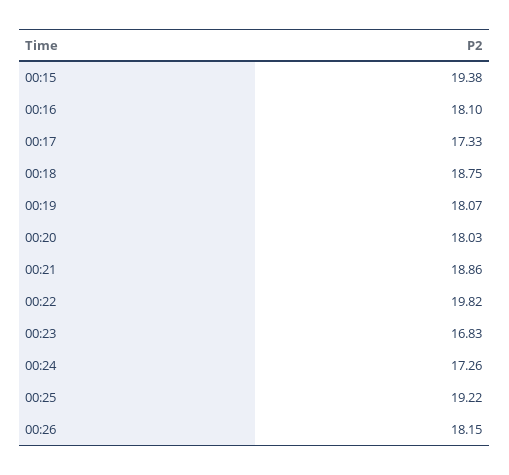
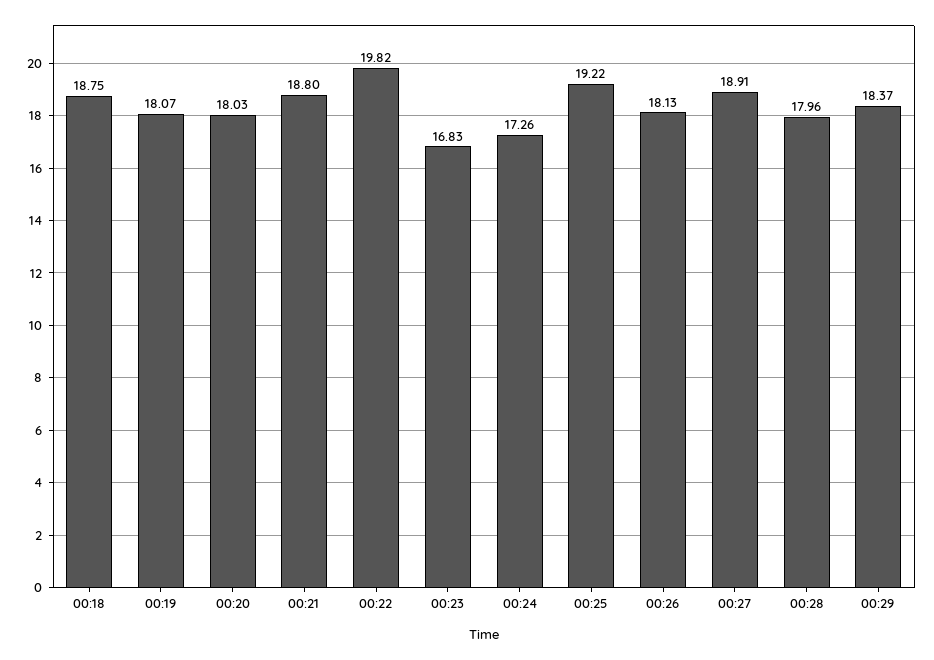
00:15: 19.38 -> none
00:16: 18.1 -> none
00:17: 17.33 -> none
00:21: 18.86 -> 18.8
00:26: 18.15 -> 18.13
00:27: none -> 18.91
00:28: none -> 17.96
00:29: none -> 18.37

